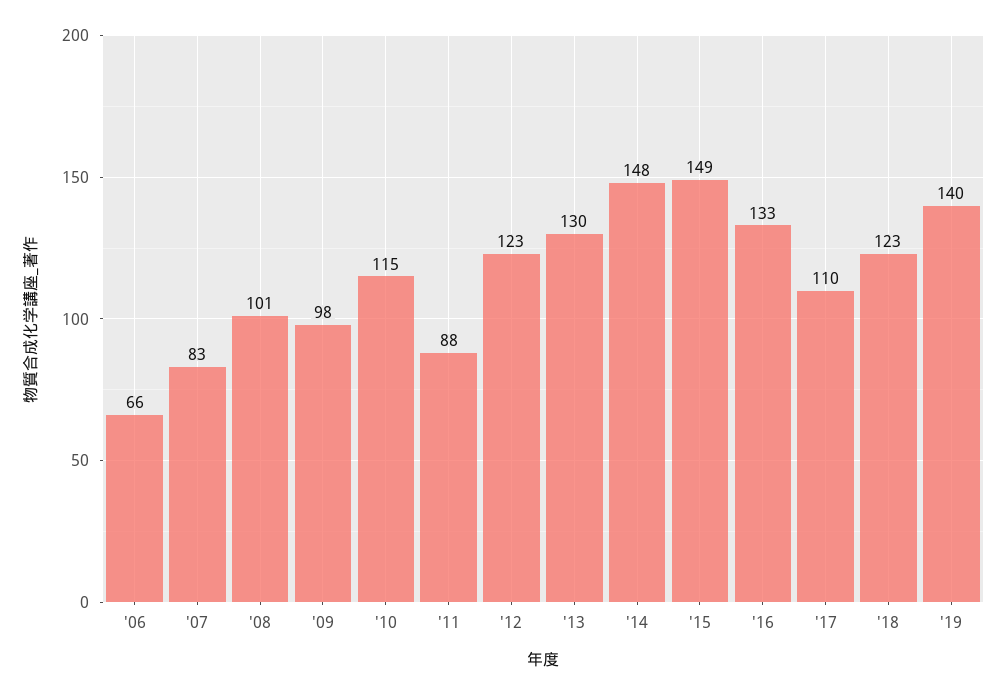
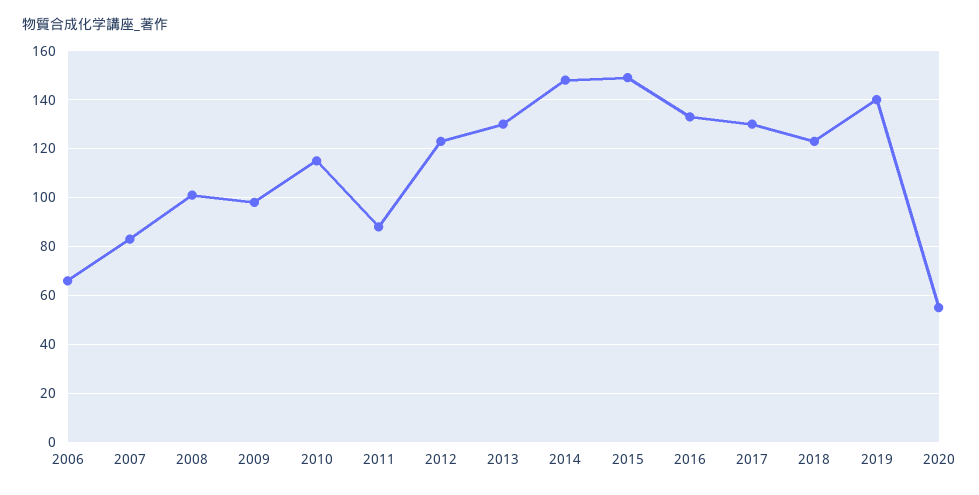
'17: 110 -> 130
2020: none -> 55

